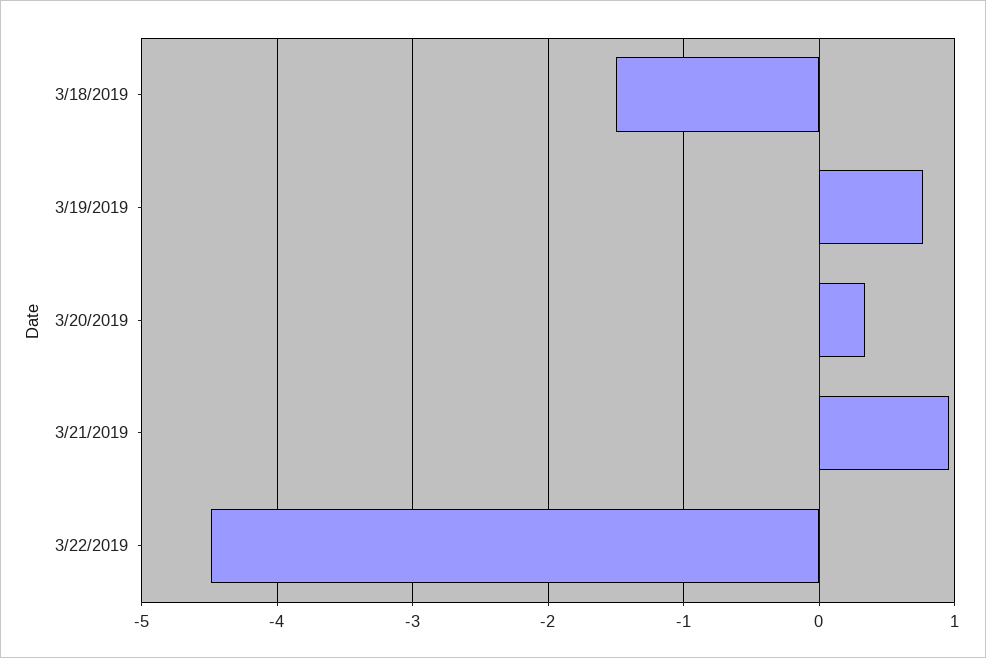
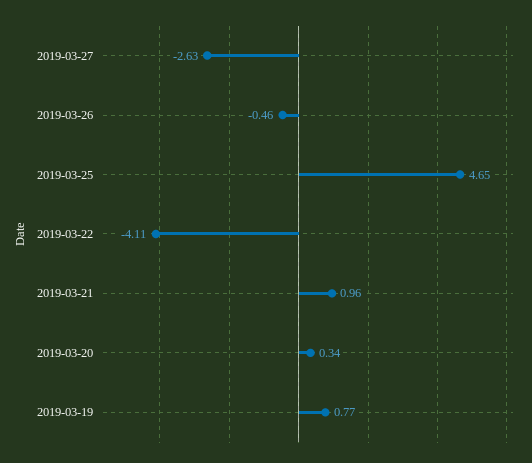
3/18/2019: -1.5 -> none
3/22/2019: -4.5 -> -4.11
2019-03-27: none -> -2.63
2019-03-26: none -> -0.46
2019-03-25: none -> 4.65

